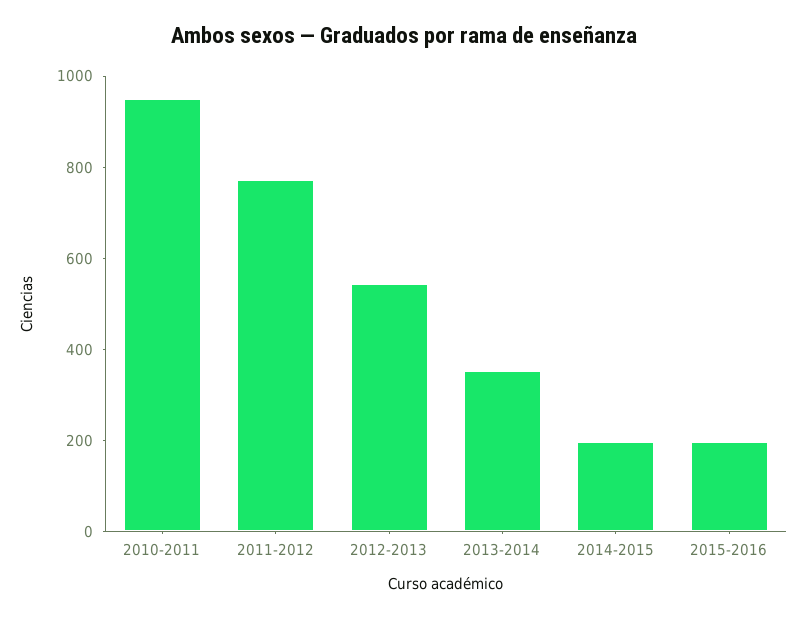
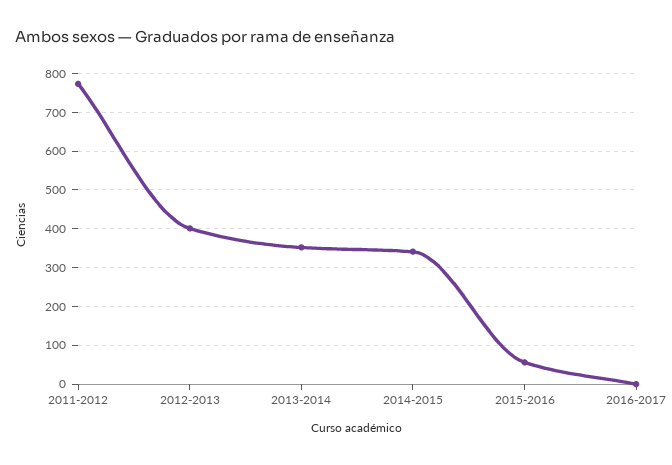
2010-2011: 950 -> none
2012-2013: 550 -> 400
2014-2015: 200 -> 340
2015-2016: 200 -> 60
2016-2017: none -> 0

